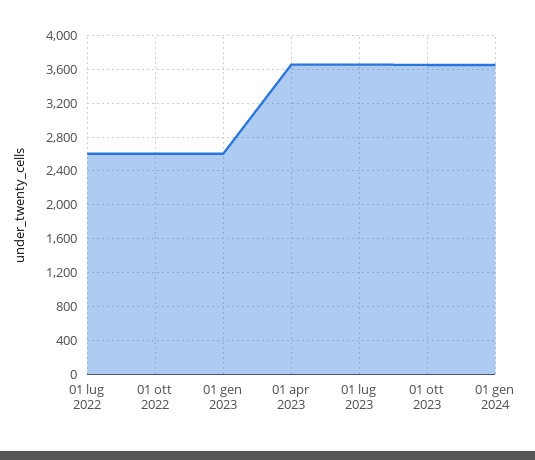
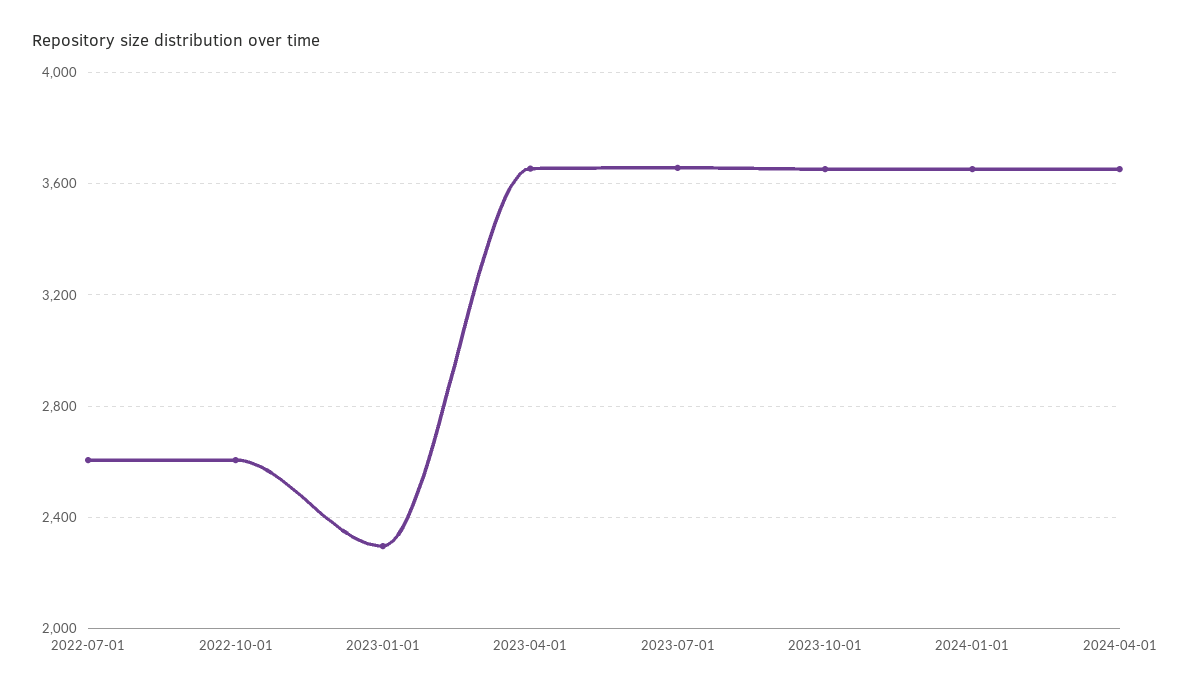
01 gen 2023: 2600 -> 2300
2024-04-01: none -> 3650

